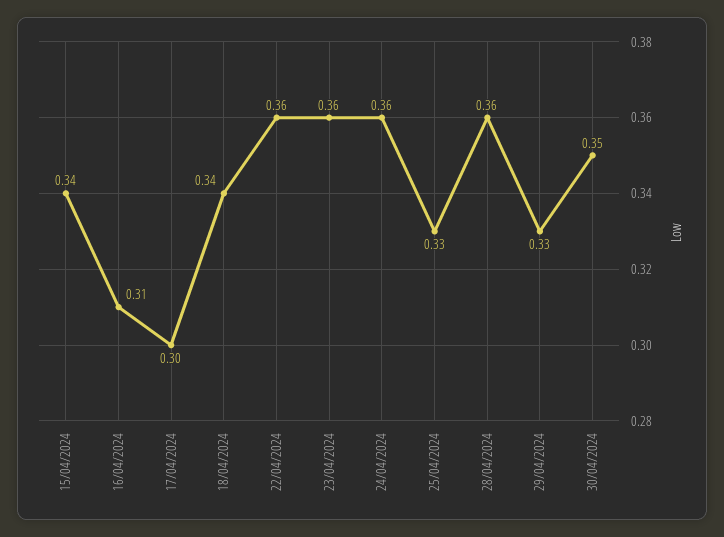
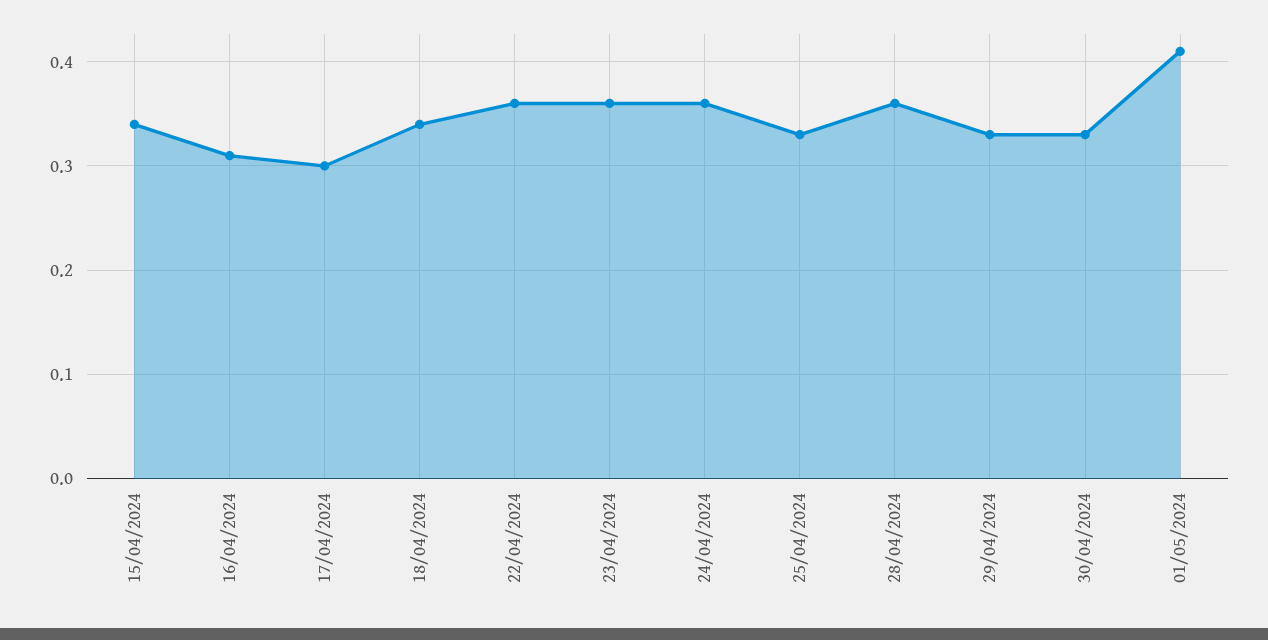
30/04/2024: 0.35 -> 0.33
01/05/2024: none -> 0.41

